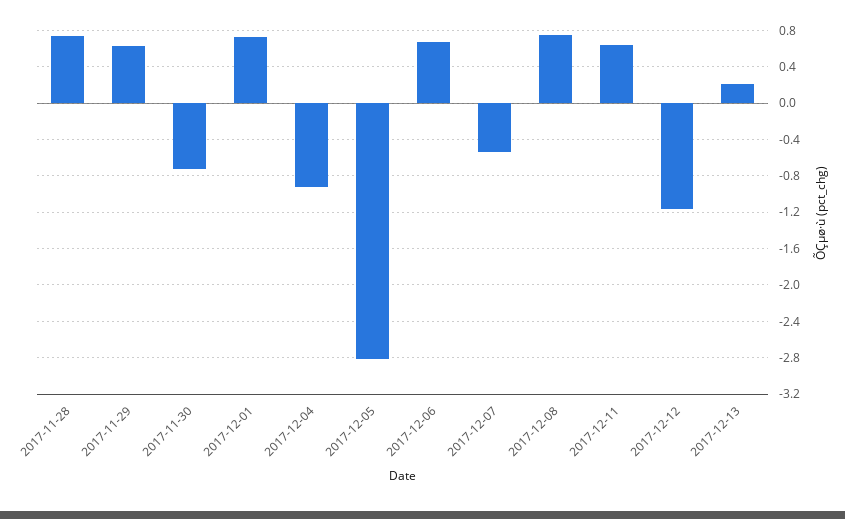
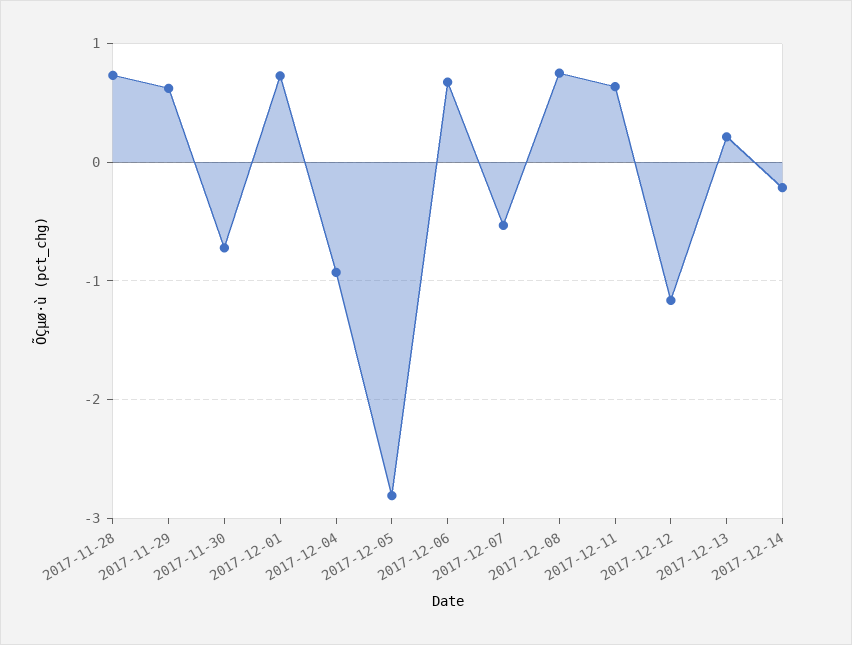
2017-12-14: none -> -0.2

